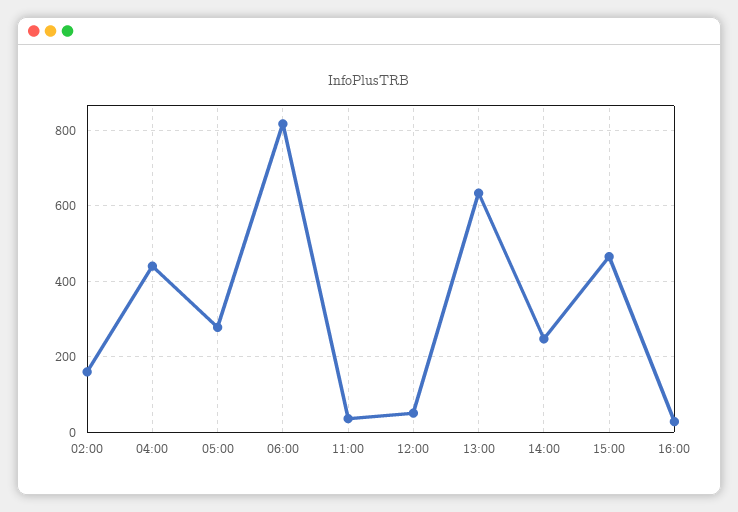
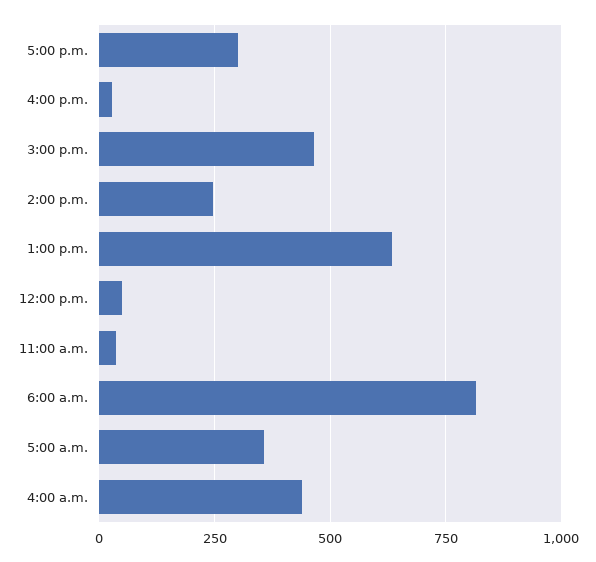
02:00: 160 -> none
05:00: 280 -> 350
5:00 p.m.: none -> 300

